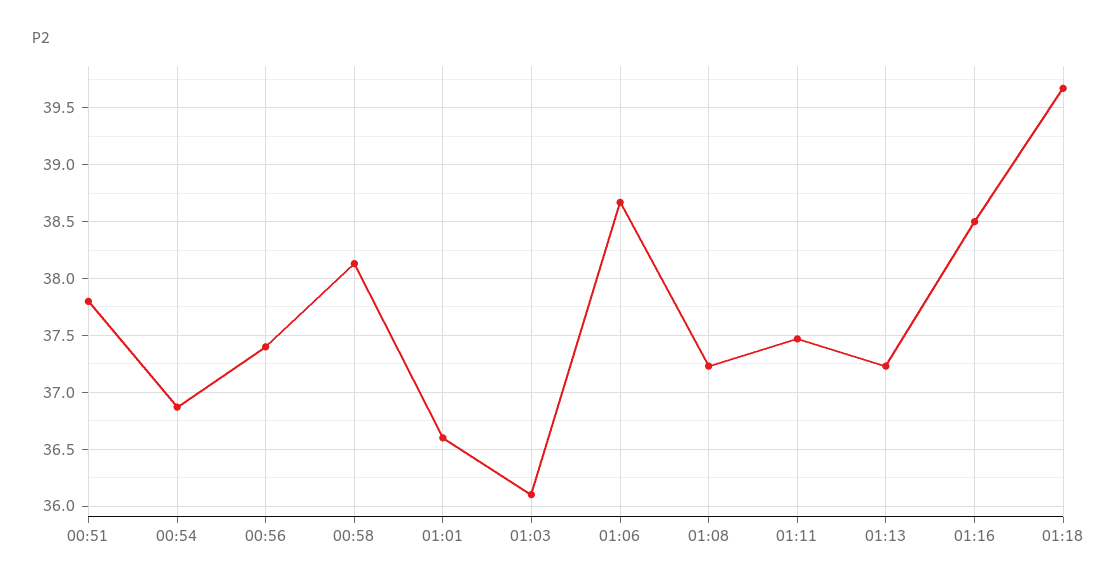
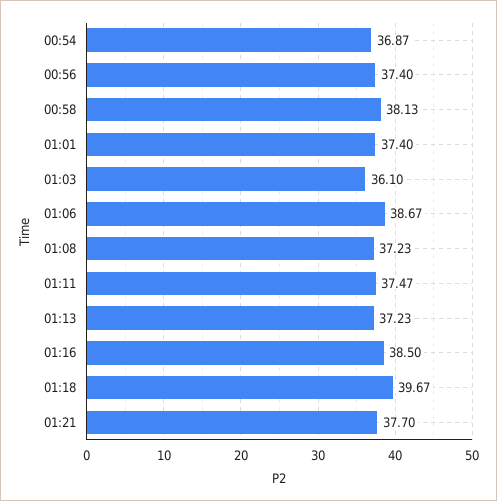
00:51: 37.8 -> none
01:01: 36.6 -> 37.4
01:21: none -> 37.7

